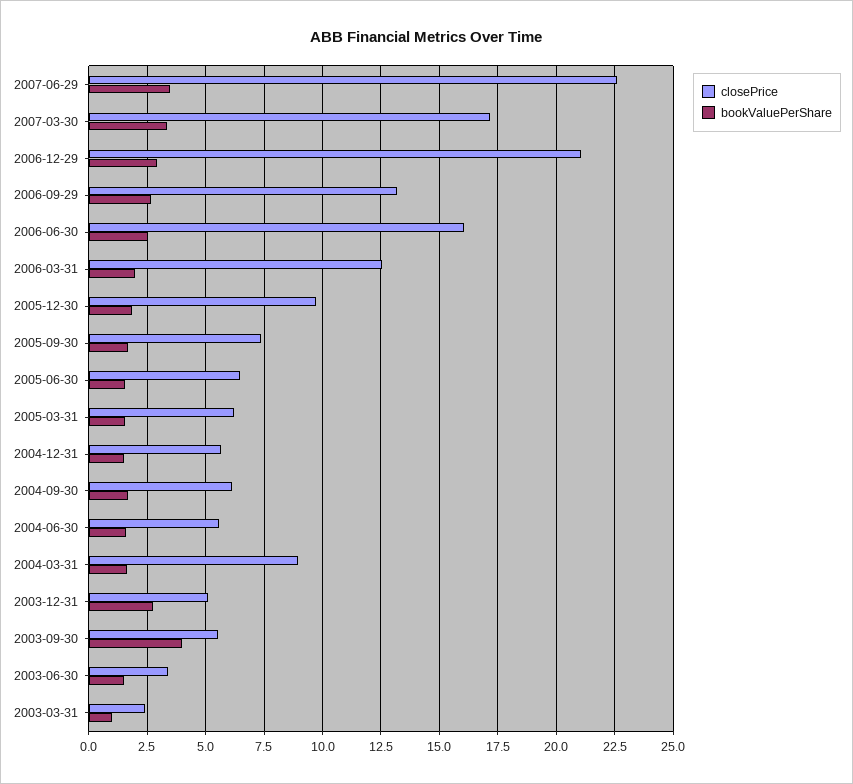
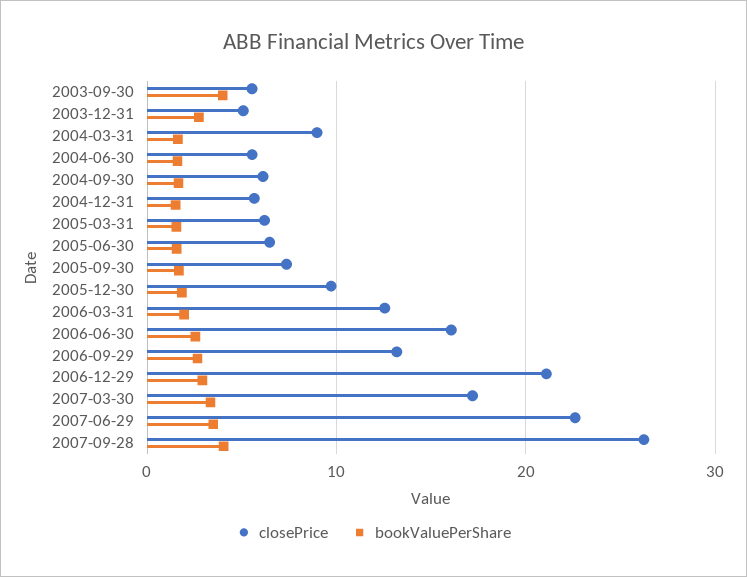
closePrice, 2003-06-30: 3.5 -> none
bookValuePerShare, 2003-06-30: 1.5 -> none
closePrice, 2003-03-31: 2.5 -> none
bookValuePerShare, 2003-03-31: 1 -> none
closePrice, 2007-09-28: none -> 26
bookValuePerShare, 2007-09-28: none -> 4

